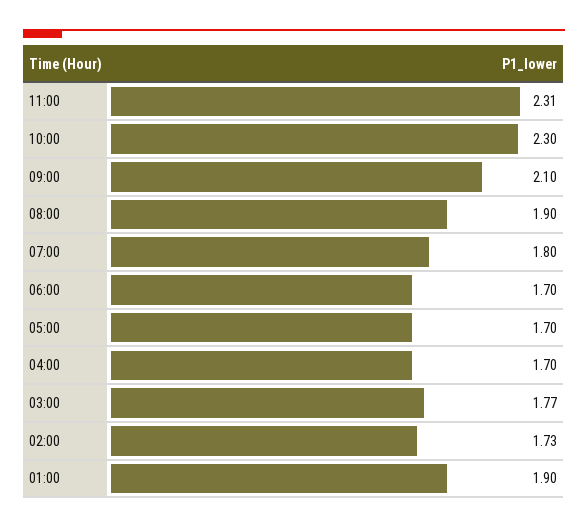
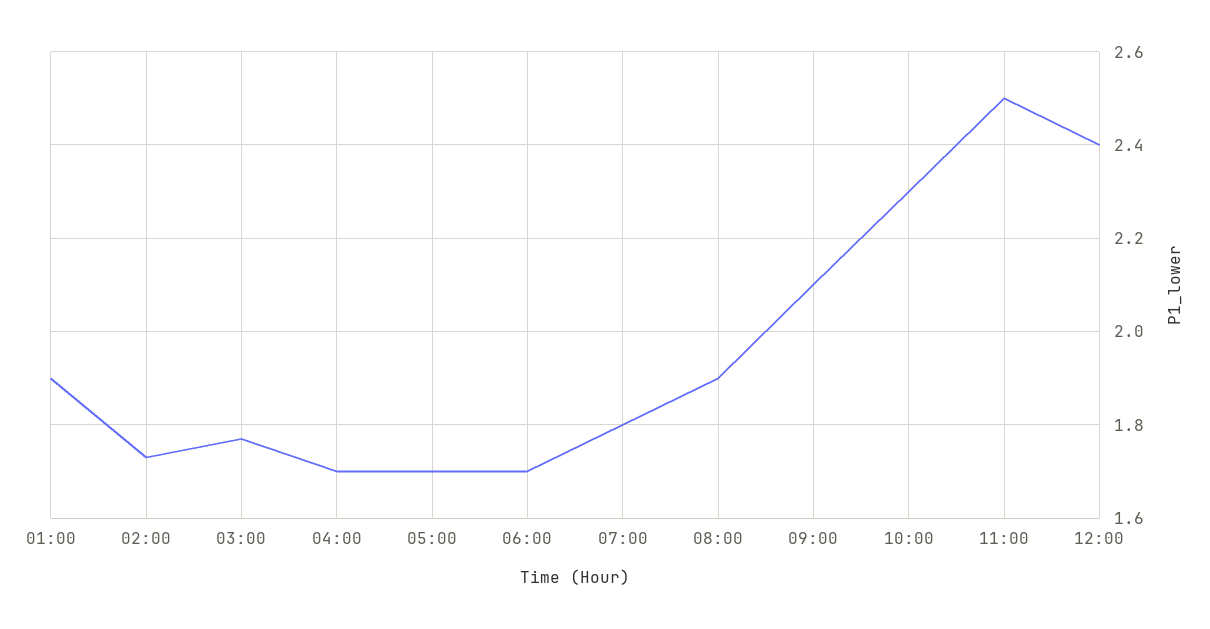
11:00: 2.31 -> 2.5
12:00: none -> 2.4

